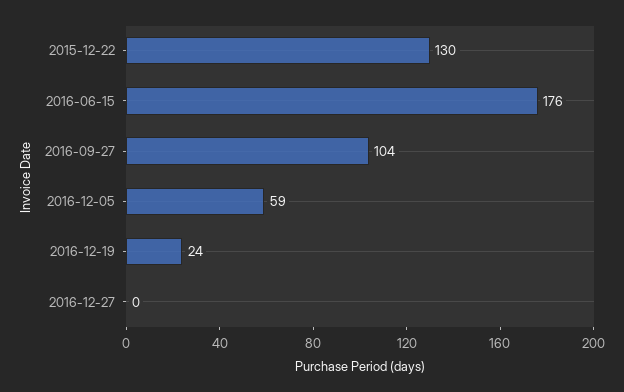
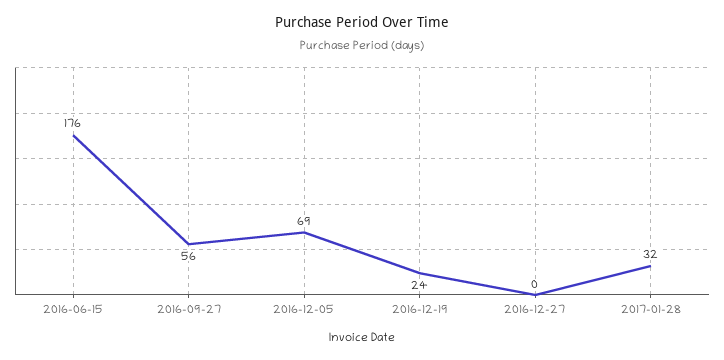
2015-12-22: 130 -> none
2016-09-27: 104 -> 56
2016-12-05: 59 -> 69
2017-01-28: none -> 32

